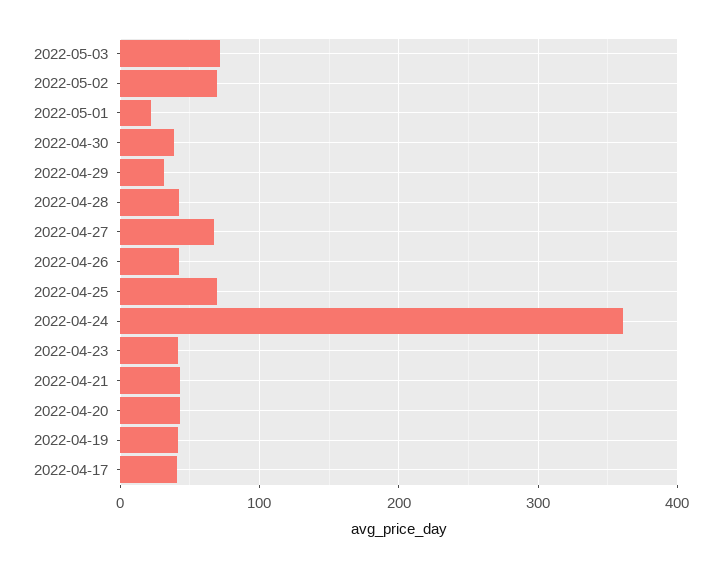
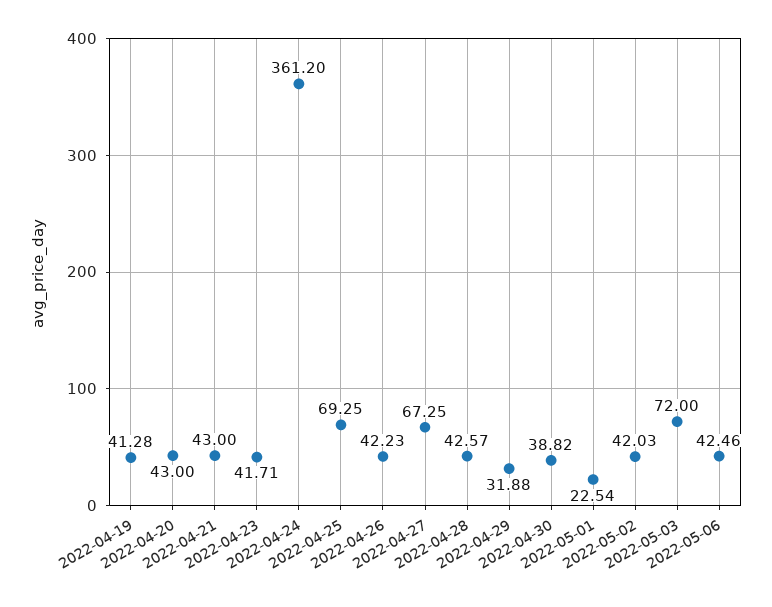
2022-05-02: 70 -> 42.03
2022-04-17: 40 -> none
2022-05-06: none -> 42.46

